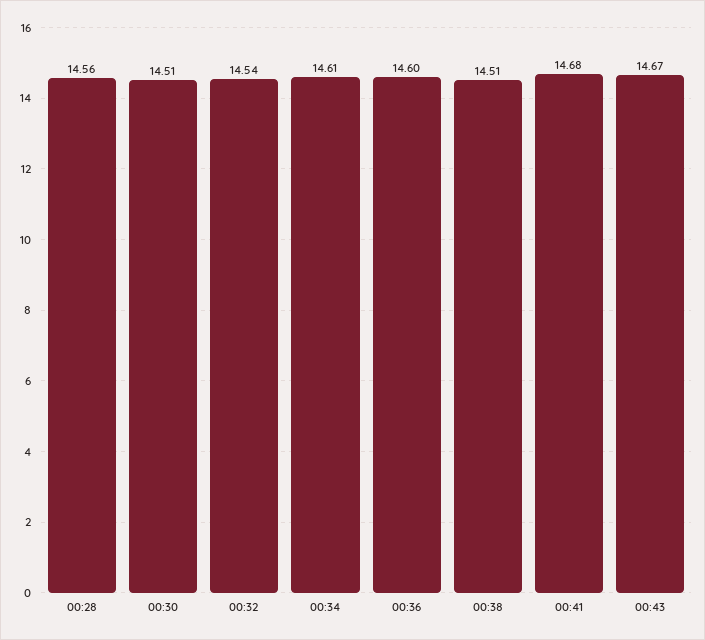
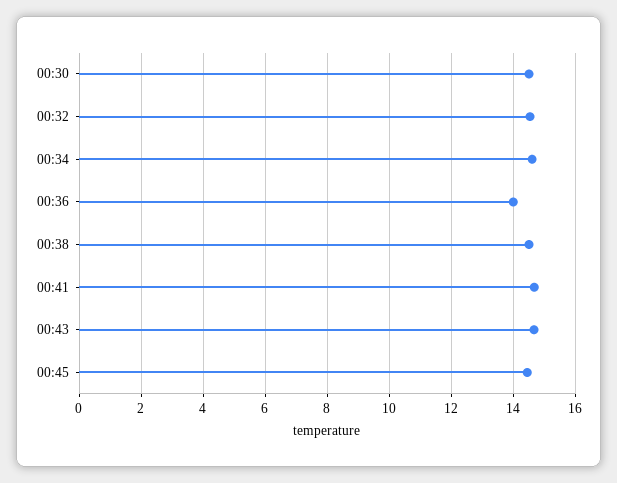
00:28: 14.56 -> none
00:36: 14.6 -> 14
00:45: none -> 14.4

